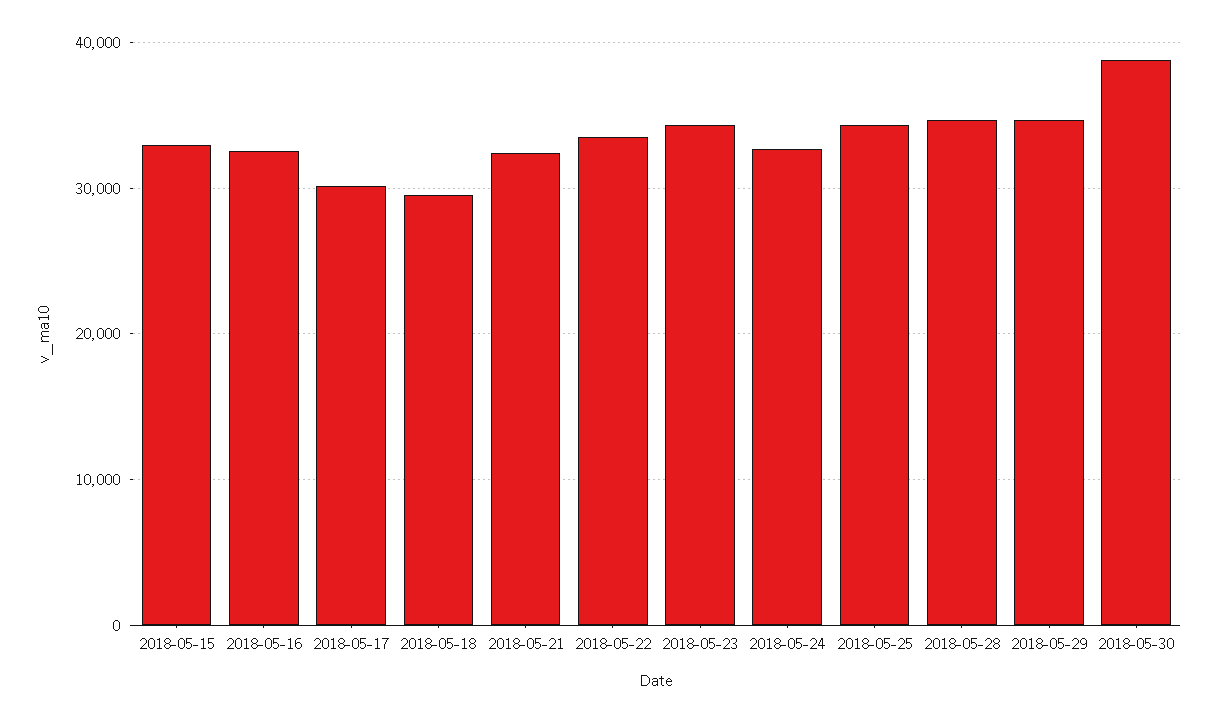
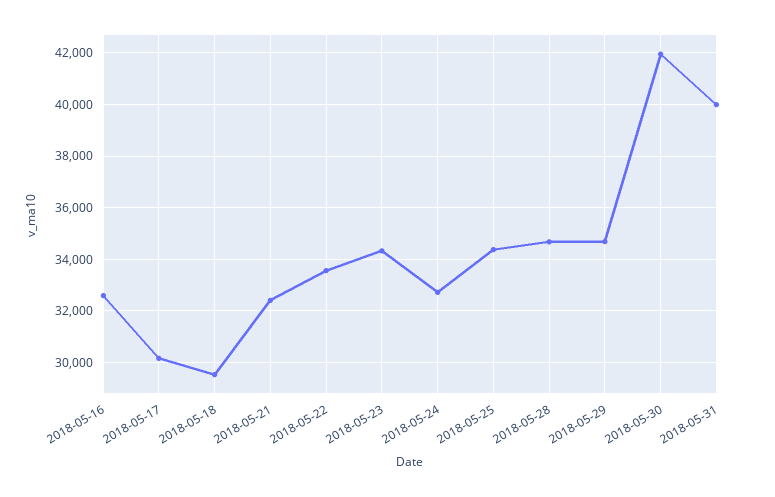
2018-05-15: 33000 -> none
2018-05-30: 39000 -> 42000
2018-05-31: none -> 40000

